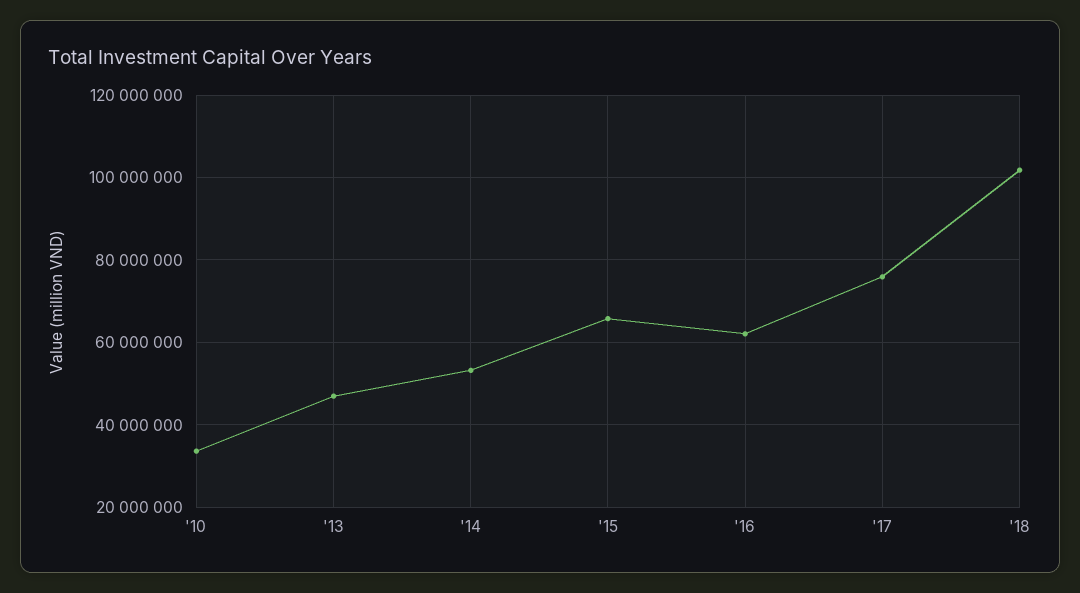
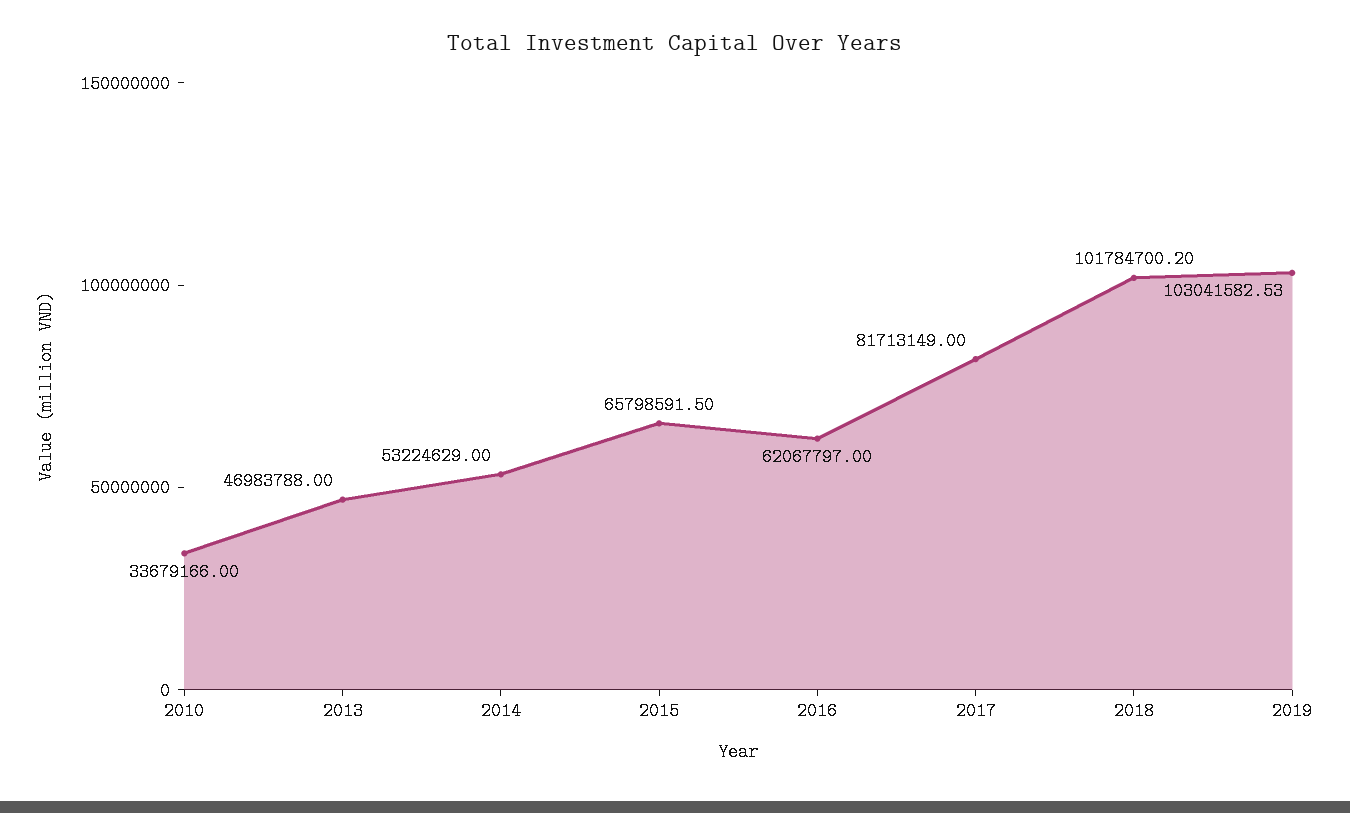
'17: 76000000 -> 81713149
2019: none -> 103041582.53

